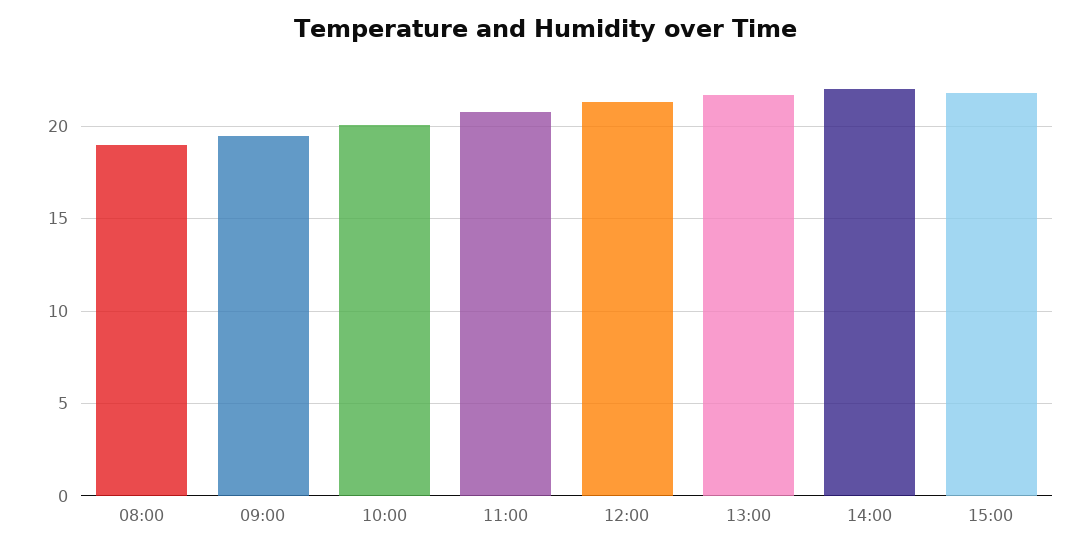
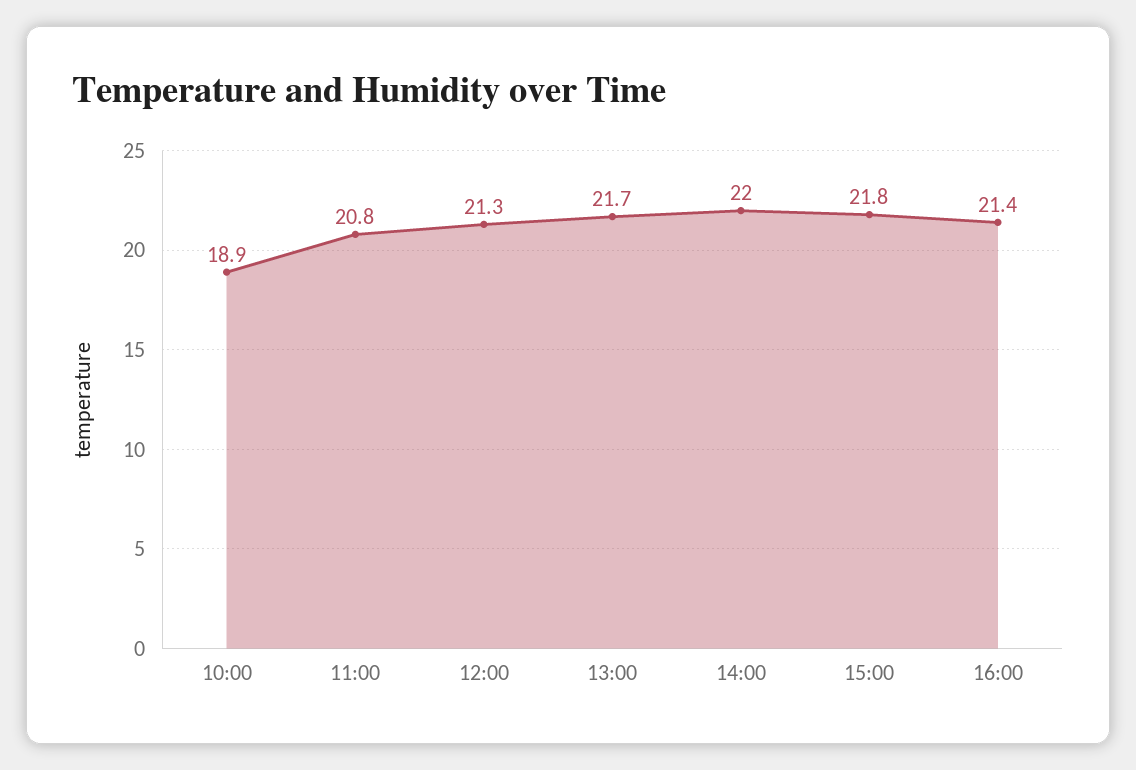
08:00: 19 -> none
09:00: 19.5 -> none
10:00: 20 -> 18.9
16:00: none -> 21.4

